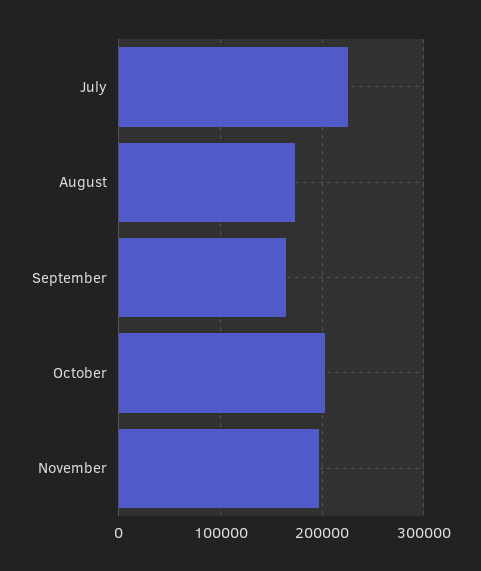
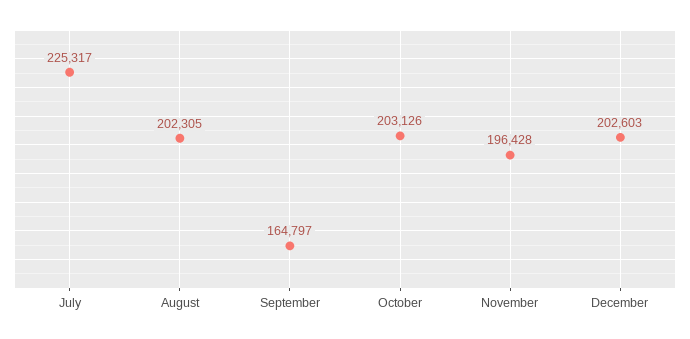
August: 170000 -> 202305
December: none -> 202603

